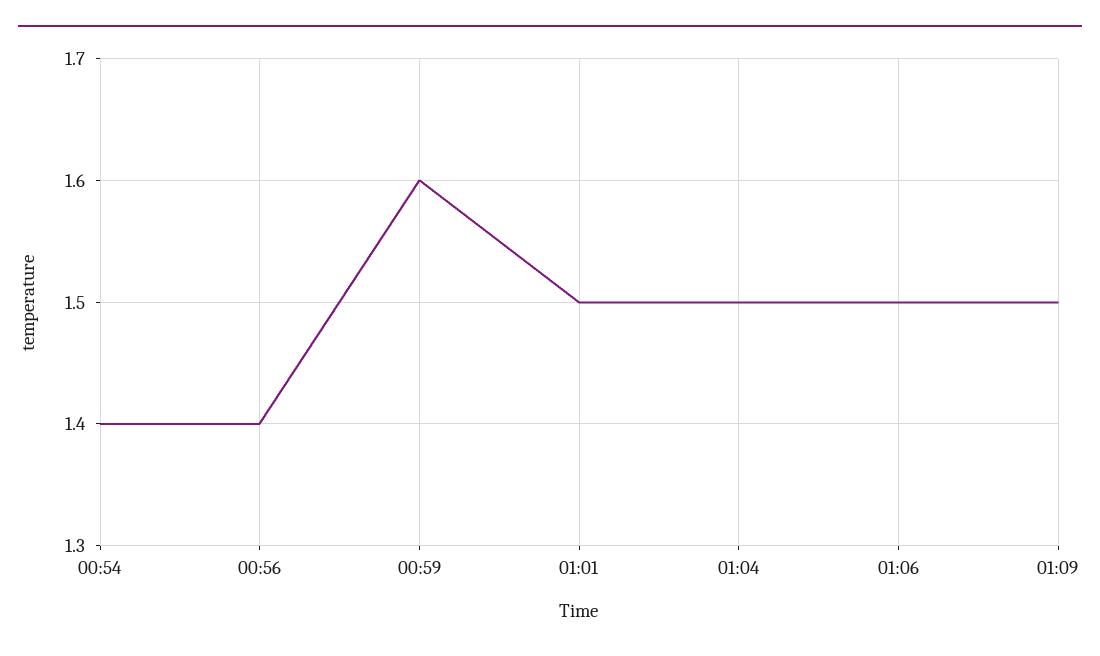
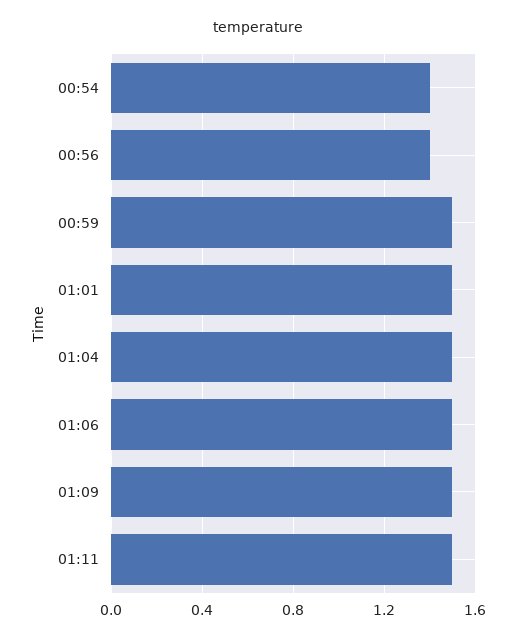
00:59: 1.6 -> 1.5
01:11: none -> 1.5

